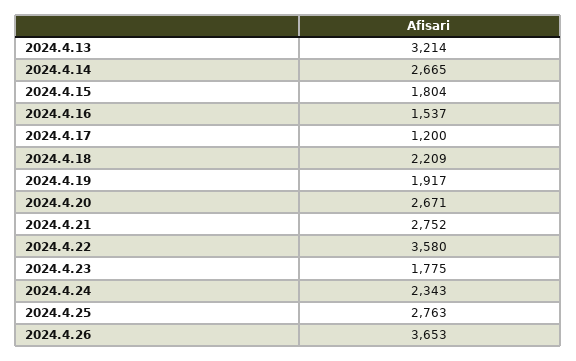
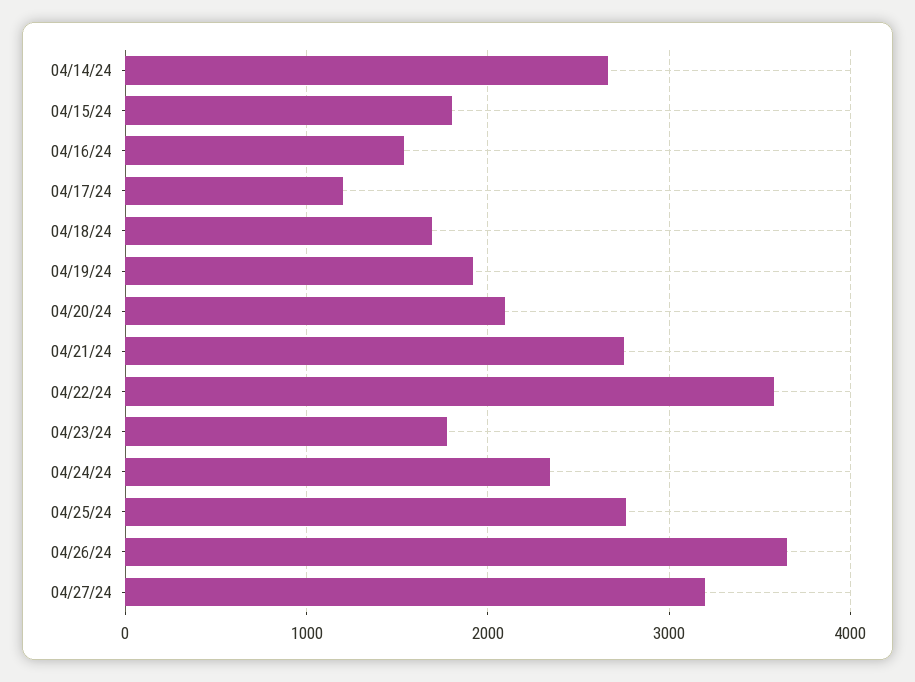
2024.4.13: 3214 -> none
2024.4.18: 2209 -> 1700
2024.4.20: 2671 -> 2100
04/27/24: none -> 3200

